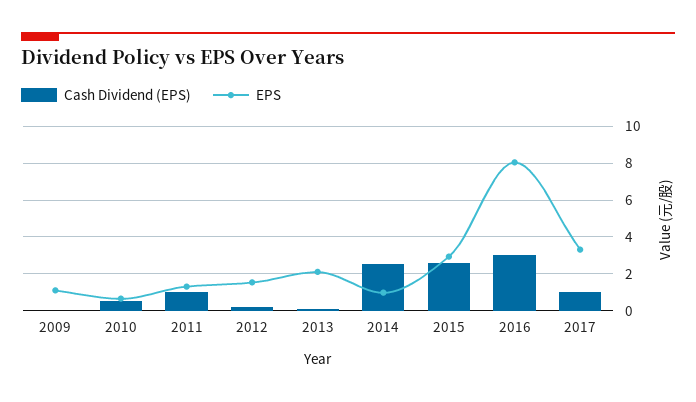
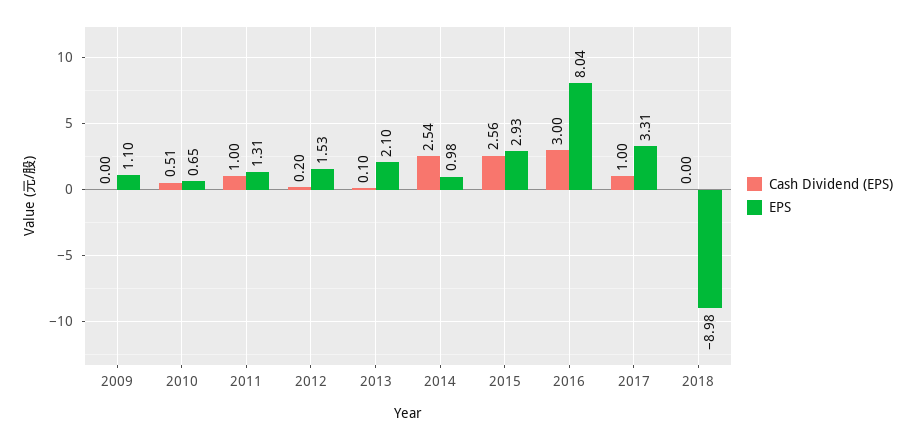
Cash Dividend (EPS), 2018: none -> 0
EPS, 2018: none -> -8.98

